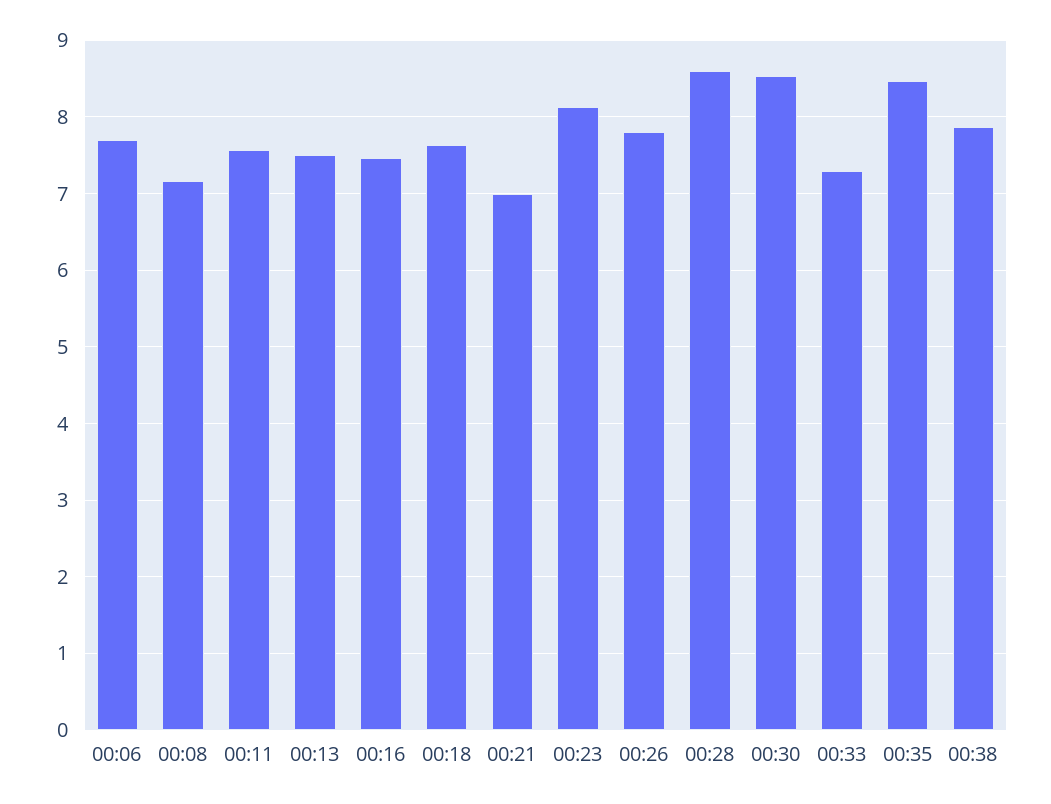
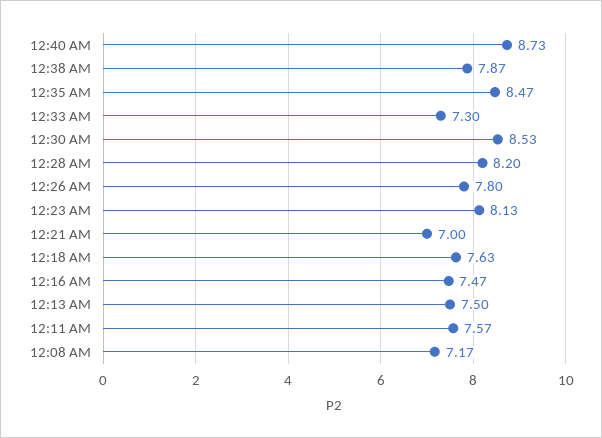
00:06: 7.7 -> none
00:28: 8.6 -> 8.2
12:40 AM: none -> 8.73

